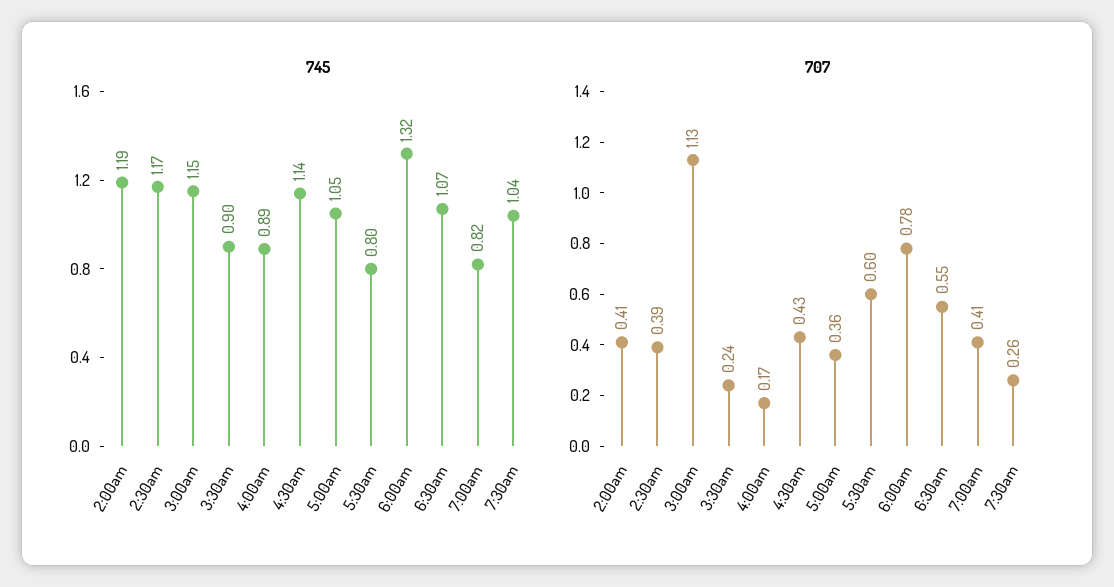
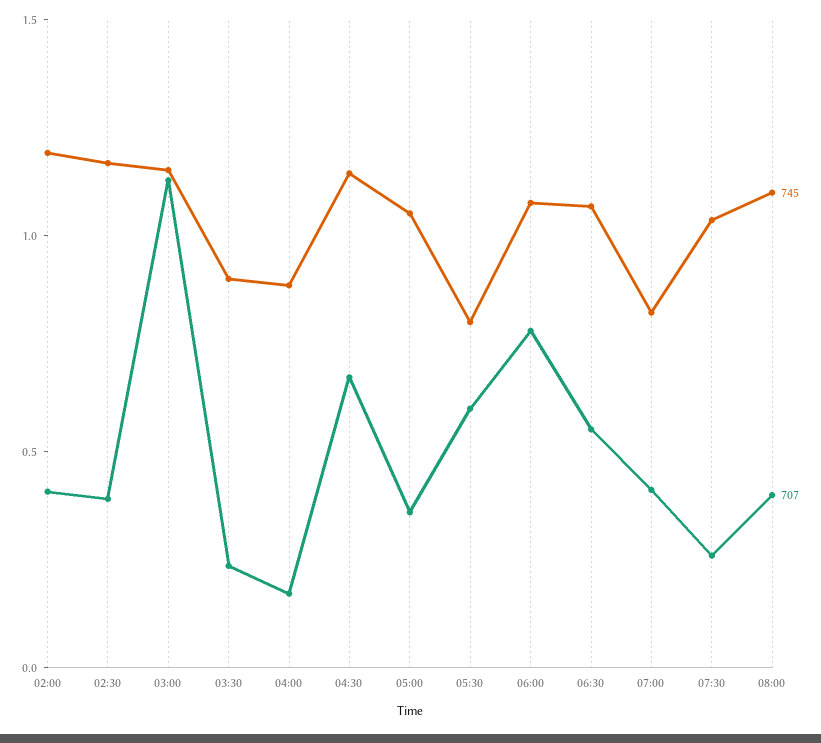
745, 6:00am: 1.32 -> 1.1
707, 4:30am: 0.43 -> 0.7
745, 08:00: none -> 1.1
707, 08:00: none -> 0.4

